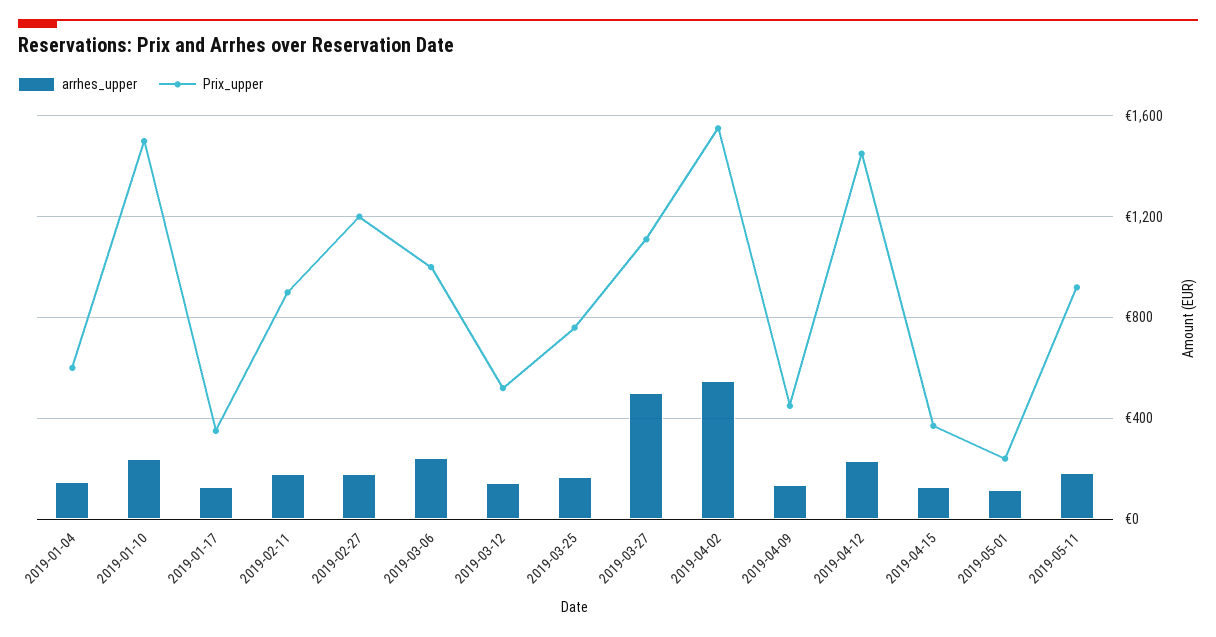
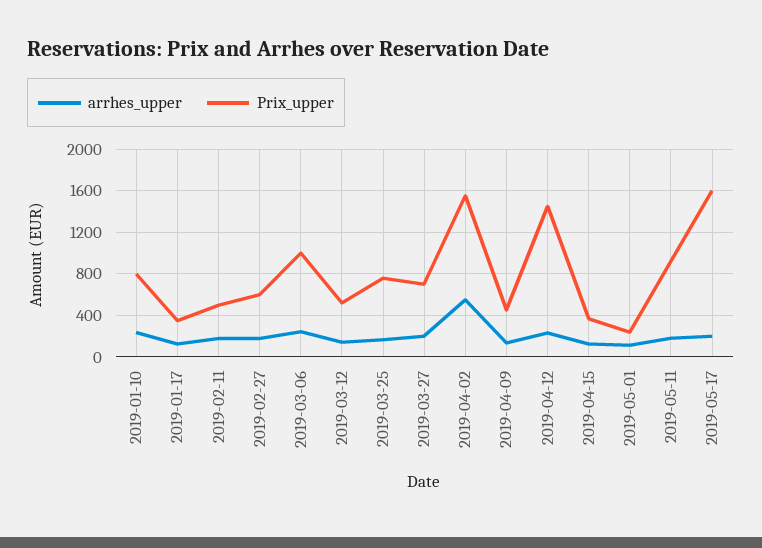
arrhes_upper, 2019-01-04: 150 -> none
Prix_upper, 2019-01-04: 600 -> none
Prix_upper, 2019-01-10: 1500 -> 800
Prix_upper, 2019-02-11: 900 -> 500
Prix_upper, 2019-02-27: 1200 -> 600
arrhes_upper, 2019-03-27: 500 -> 200
Prix_upper, 2019-03-27: 1100 -> 700
arrhes_upper, 2019-05-17: none -> 200
Prix_upper, 2019-05-17: none -> 1600

